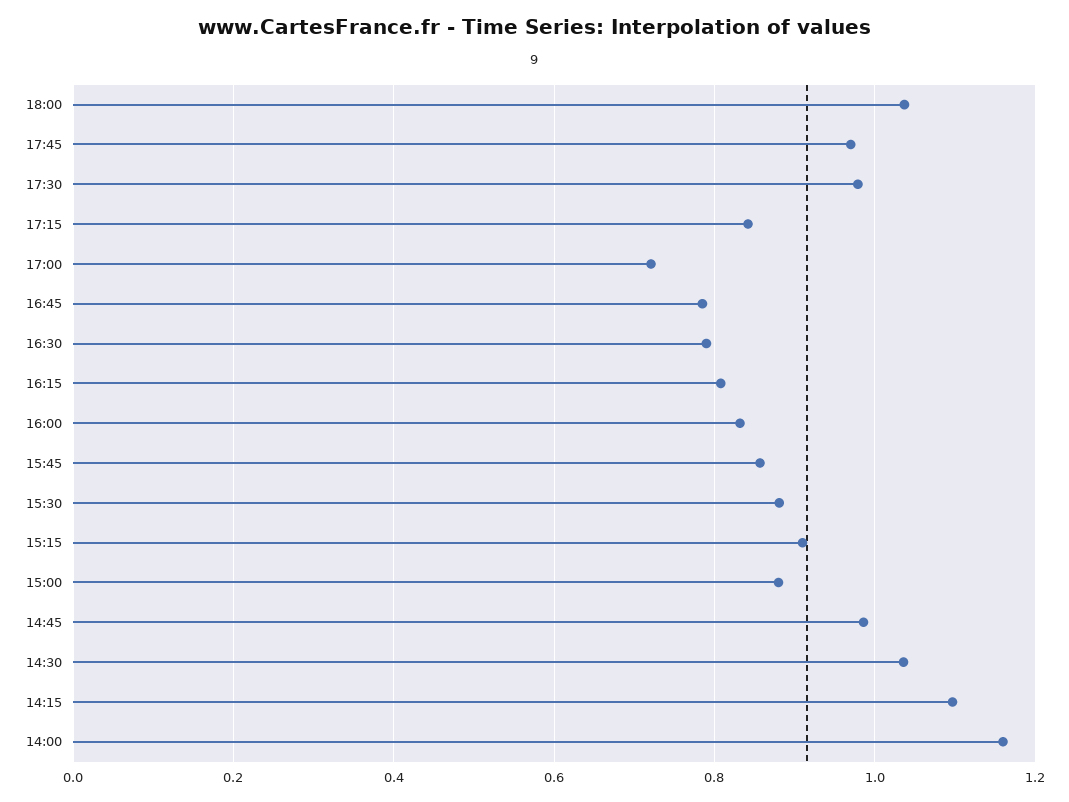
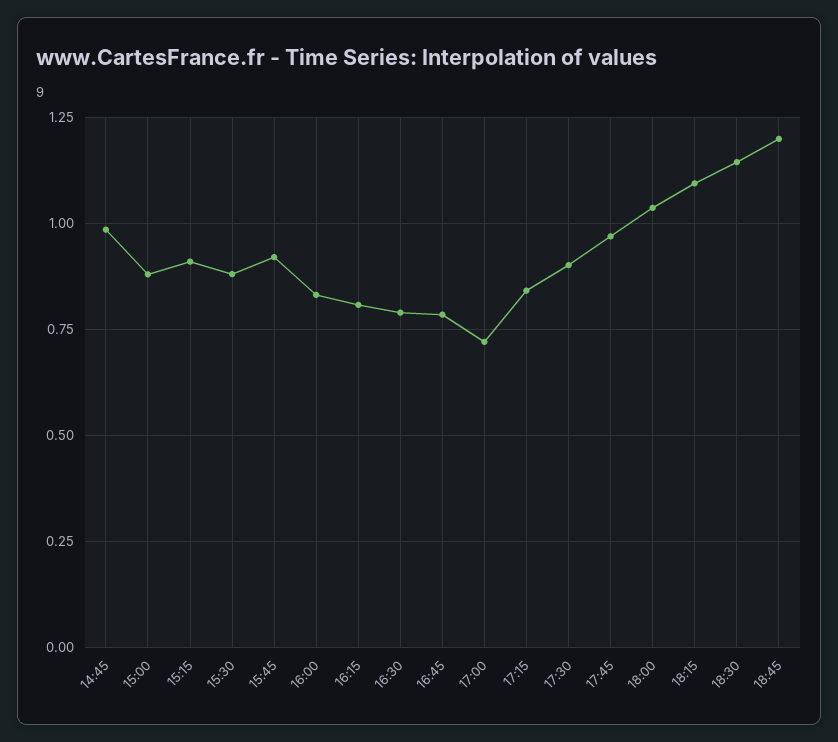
17:30: 0.98 -> 0.9
15:45: 0.86 -> 0.925
14:30: 1.04 -> none
14:15: 1.1 -> none
14:00: 1.16 -> none
18:15: none -> 1.1
18:30: none -> 1.15
18:45: none -> 1.2

